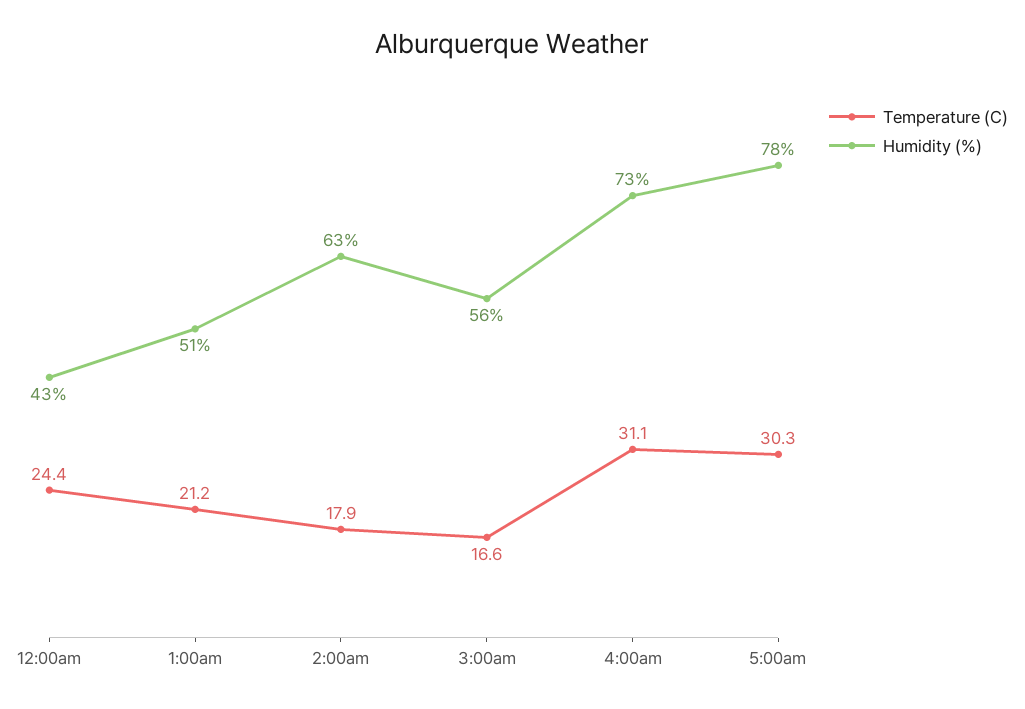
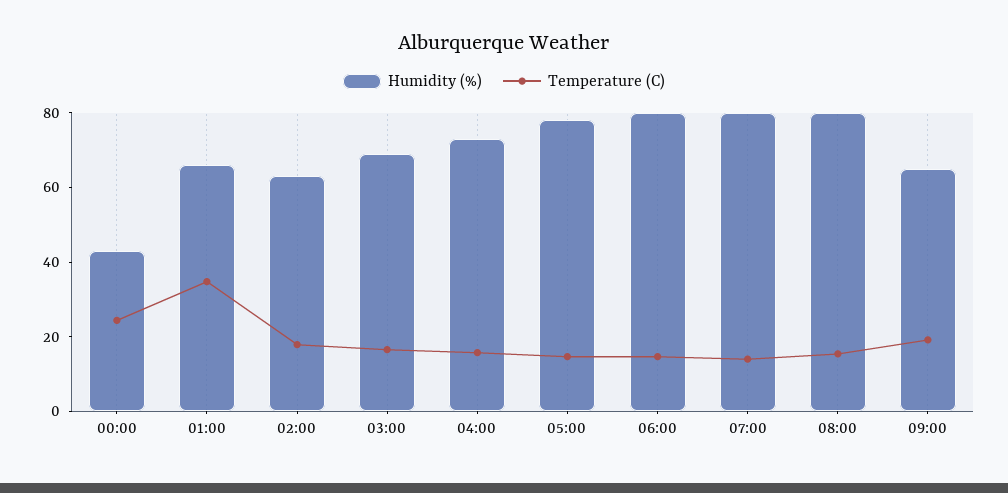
Temperature (C), 1:00am: 21.2 -> 35
Humidity (%), 1:00am: 51 -> 65
Humidity (%), 3:00am: 56 -> 70
Temperature (C), 4:00am: 31.1 -> 15
Temperature (C), 5:00am: 30.3 -> 15
Humidity (%), 06:00: none -> 80
Temperature (C), 06:00: none -> 15
Humidity (%), 07:00: none -> 80
Temperature (C), 07:00: none -> 15
Humidity (%), 08:00: none -> 80
Temperature (C), 08:00: none -> 15
Humidity (%), 09:00: none -> 65
Temperature (C), 09:00: none -> 20

